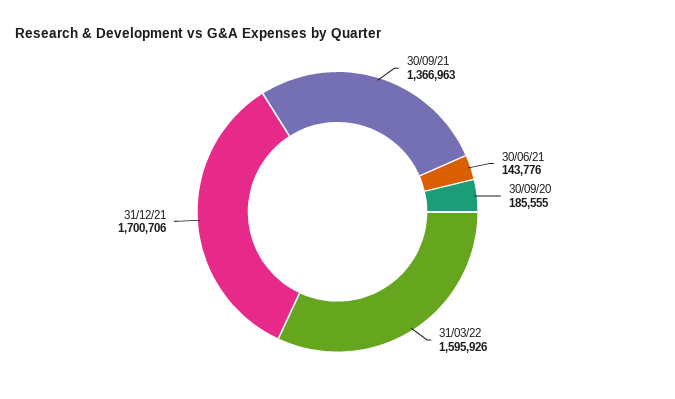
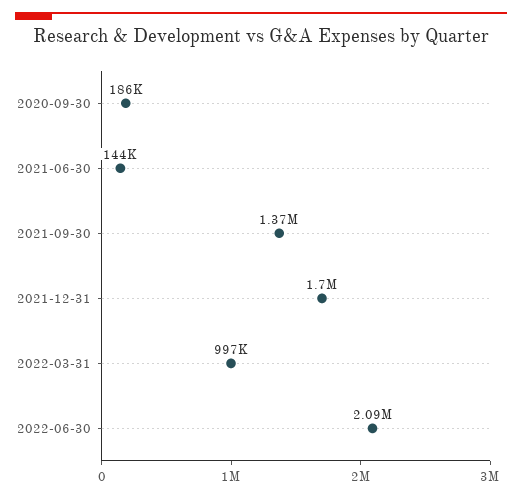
31/03/22: 1595926 -> 997000
2022-06-30: none -> 2090000

